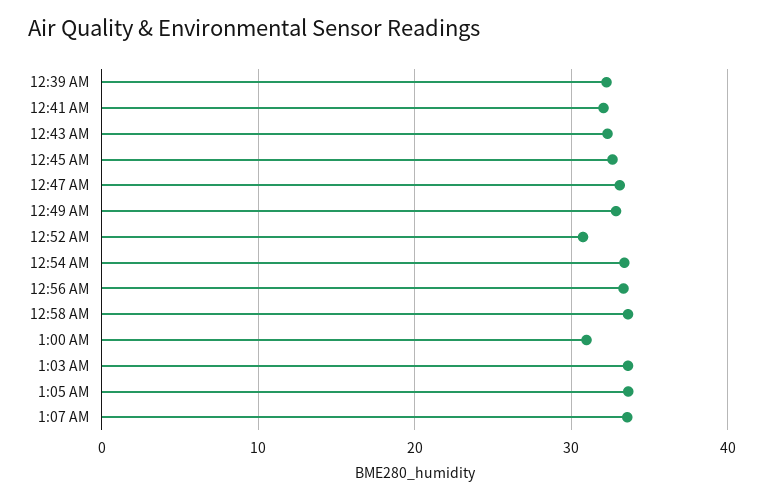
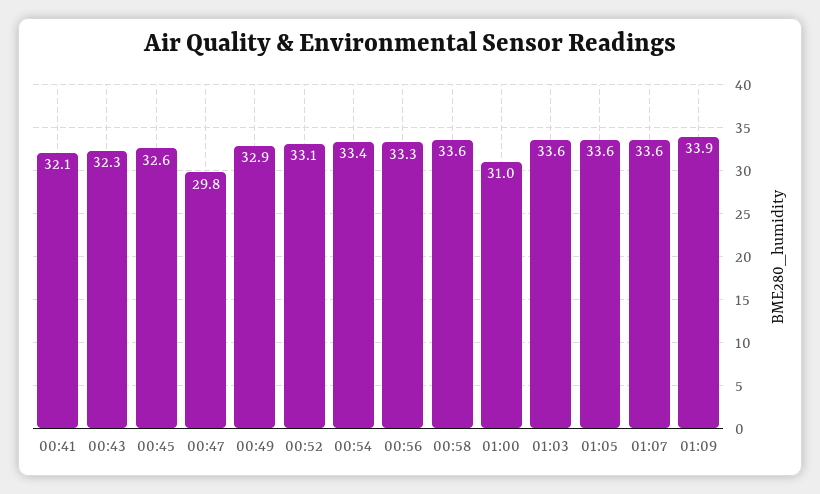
12:39 AM: 32 -> none
12:47 AM: 33 -> 29.8
12:52 AM: 31 -> 33.1
01:09: none -> 33.9

